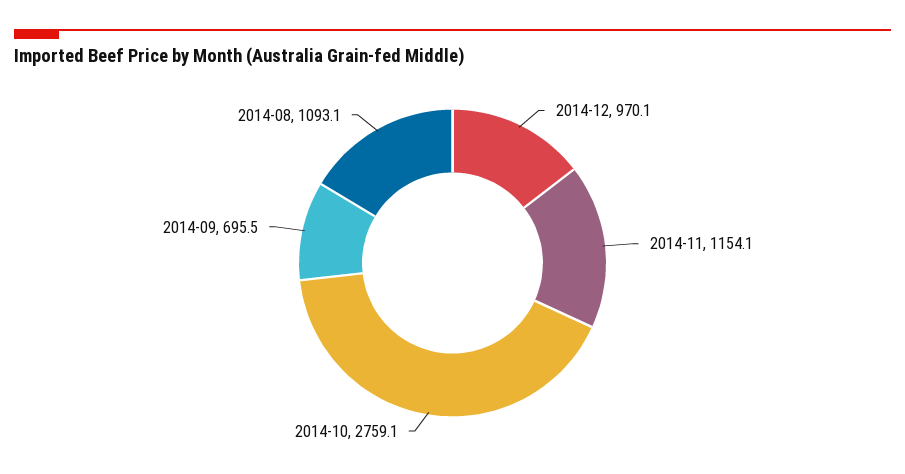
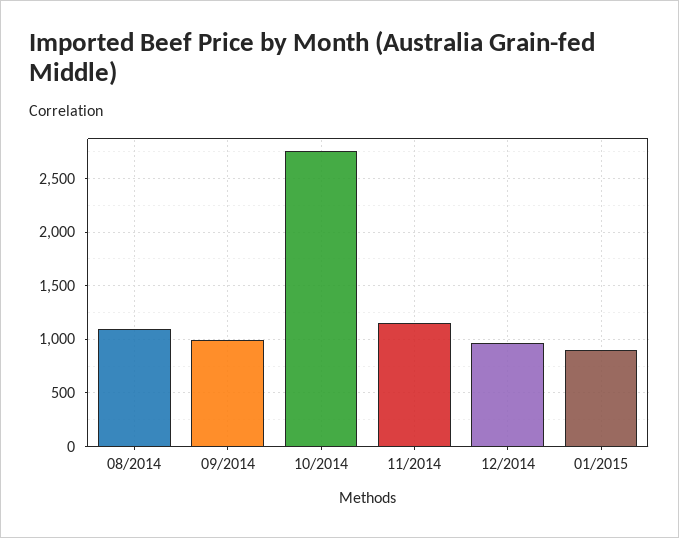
2014-09: 695.5 -> 1000
01/2015: none -> 900

